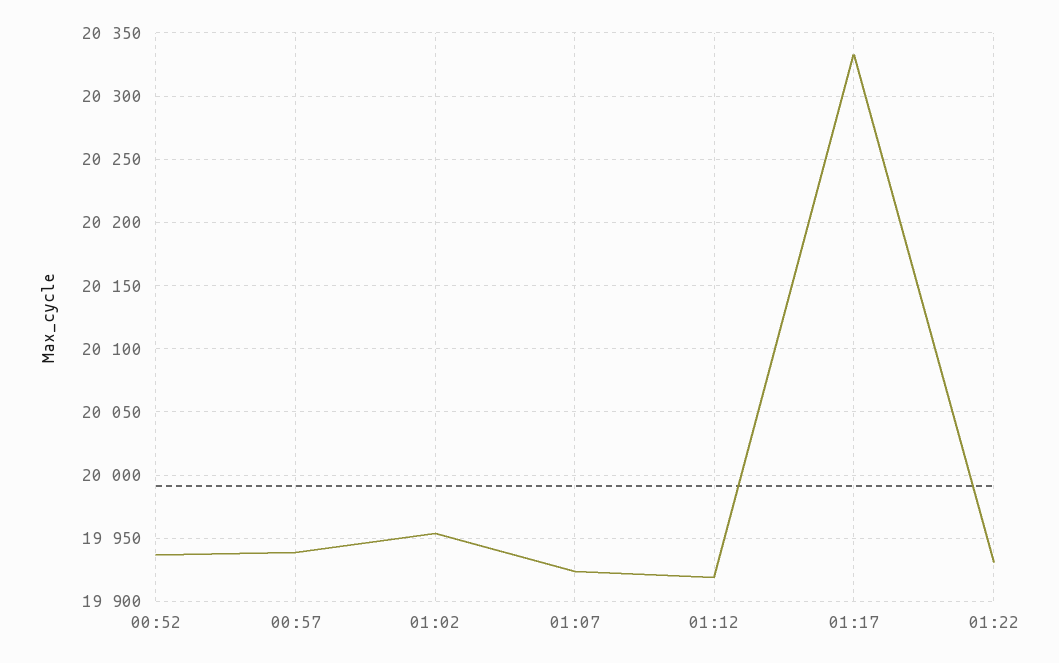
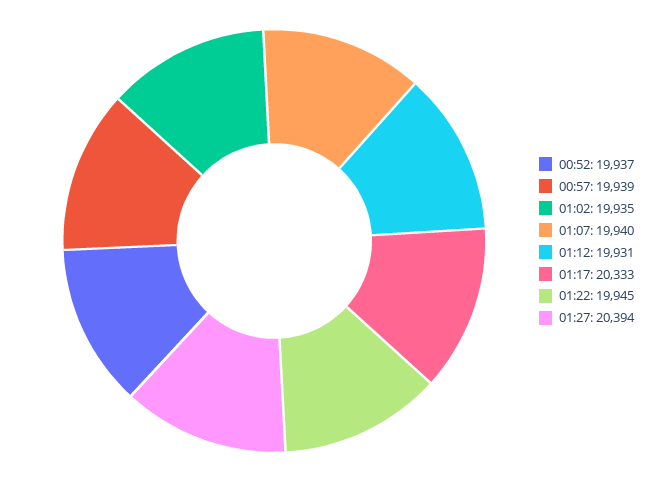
01:02: 19955 -> 19935
01:07: 19925 -> 19940
01:12: 19920 -> 19931
01:22: 19930 -> 19945
01:27: none -> 20394

